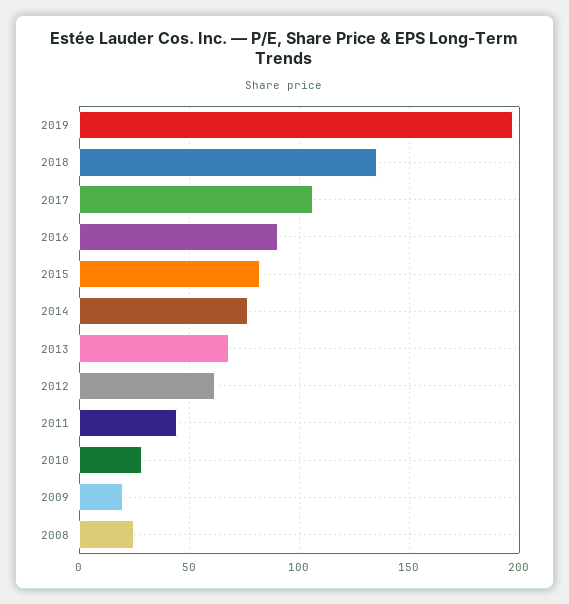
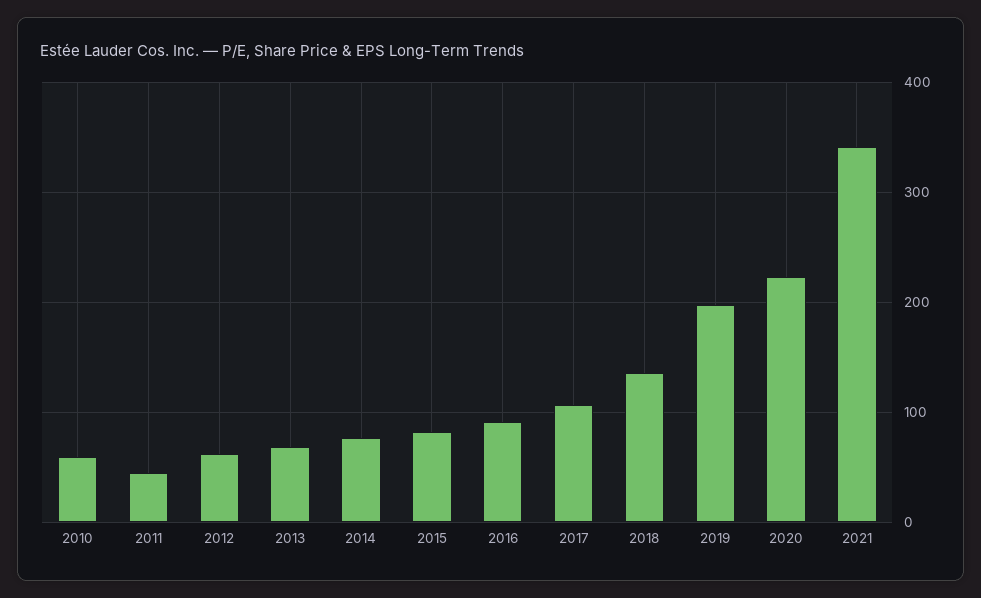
2010: 30 -> 60
2009: 20 -> none
2008: 25 -> none
2020: none -> 220
2021: none -> 340

